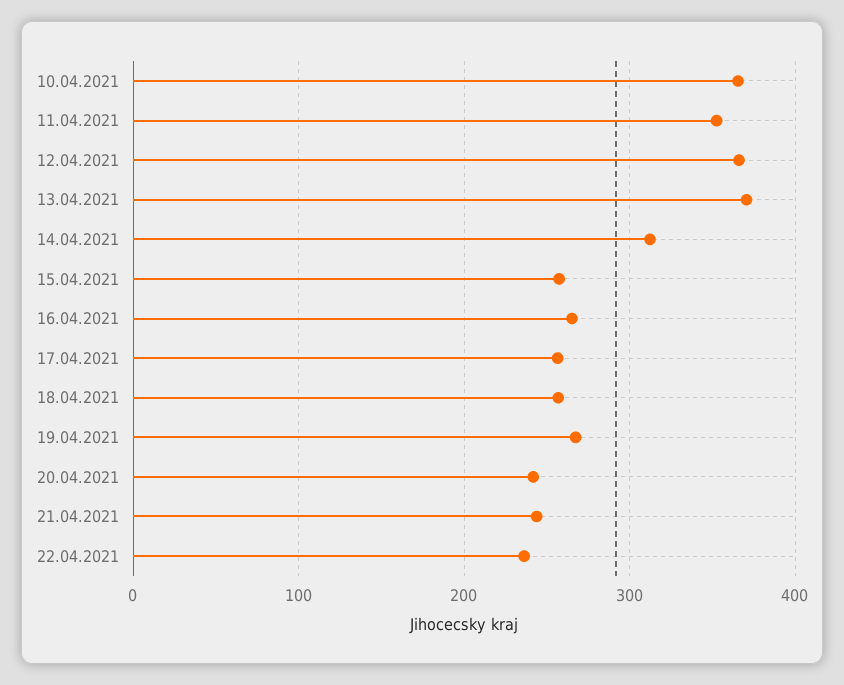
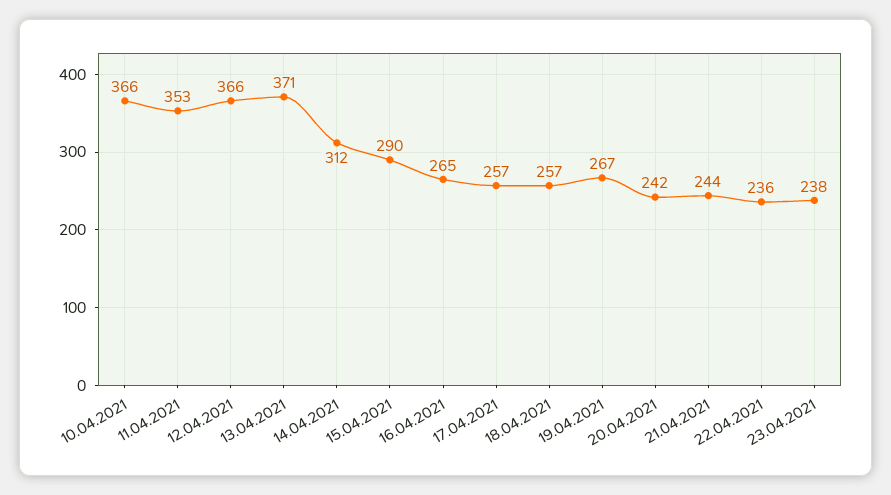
15.04.2021: 260 -> 290
23.04.2021: none -> 238

